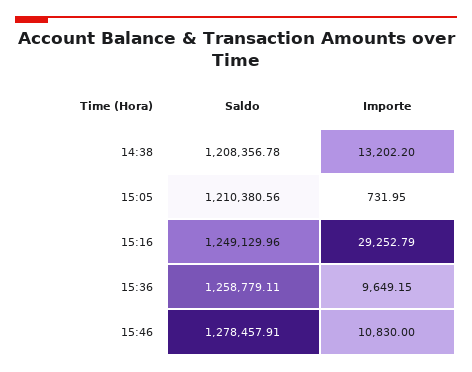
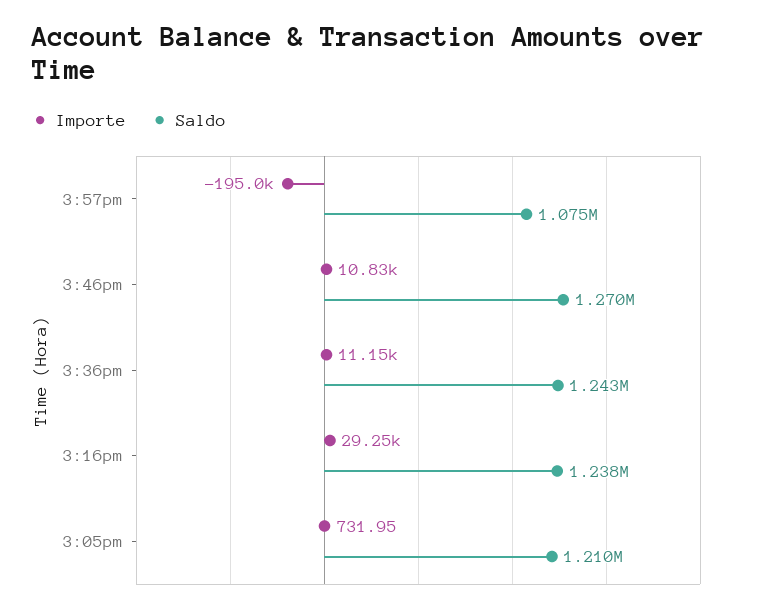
Saldo, 14:38: 1208356.78 -> none
Importe, 14:38: 13202.2 -> none
Saldo, 15:16: 1249129.96 -> 1238000
Saldo, 15:36: 1258779.11 -> 1243000
Importe, 15:36: 9649.15 -> 11150
Saldo, 15:46: 1278457.91 -> 1270000
Importe, 3:57pm: none -> -195000
Saldo, 3:57pm: none -> 1075000

